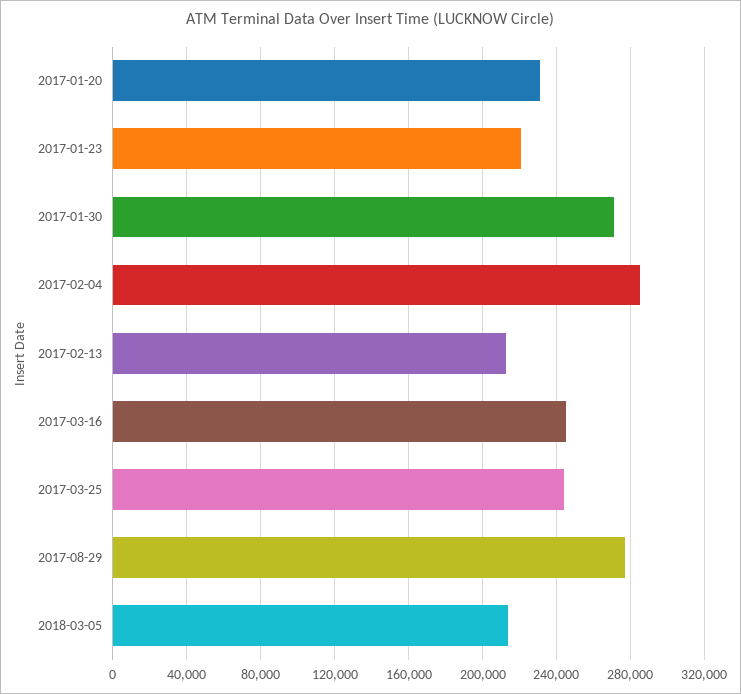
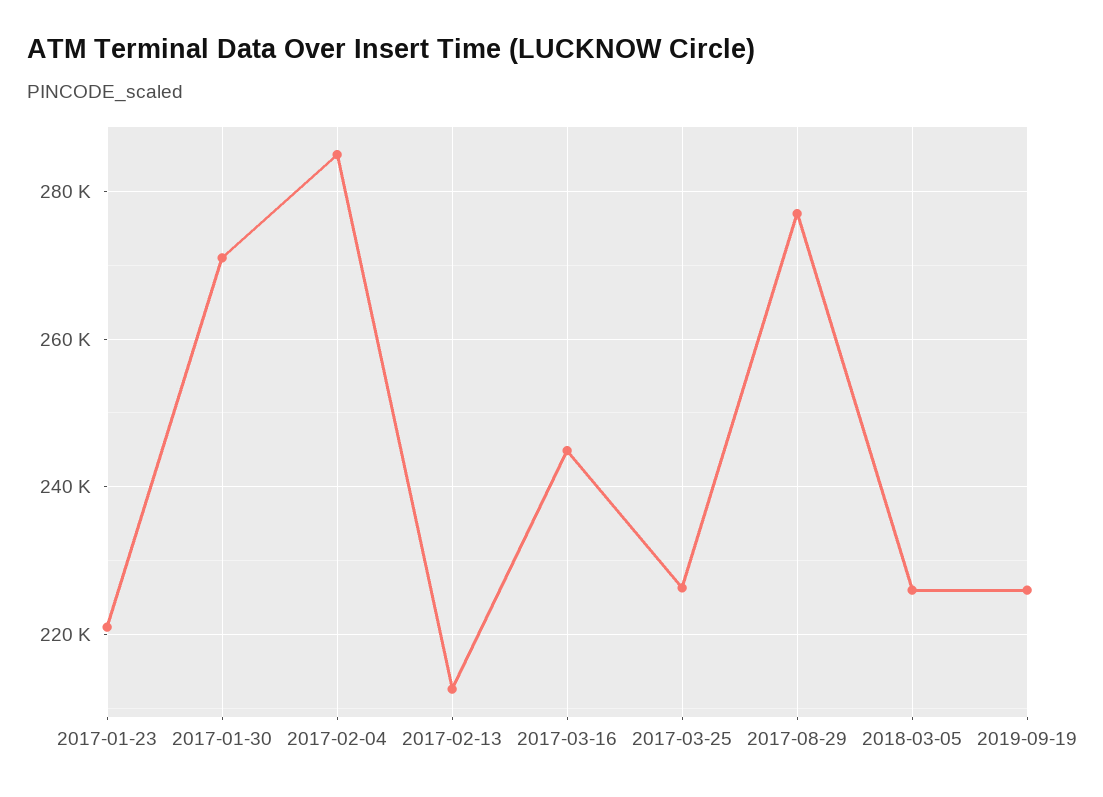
2017-01-20: 230000 -> none
2017-03-25: 245000 -> 226000
2018-03-05: 215000 -> 226000
2019-09-19: none -> 226000

